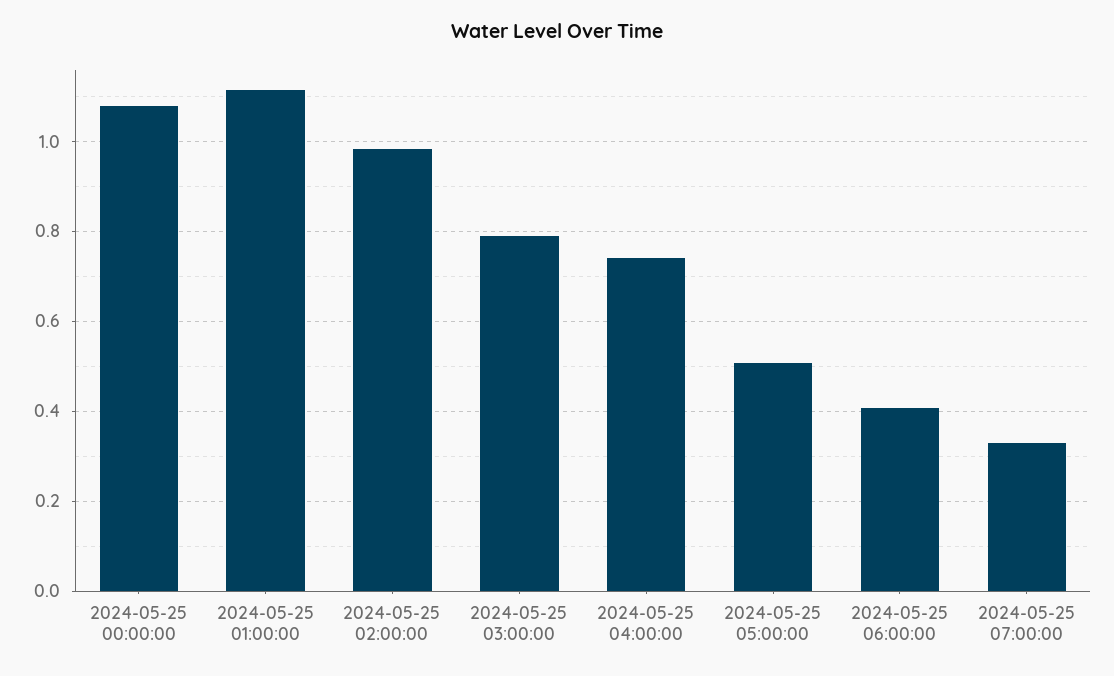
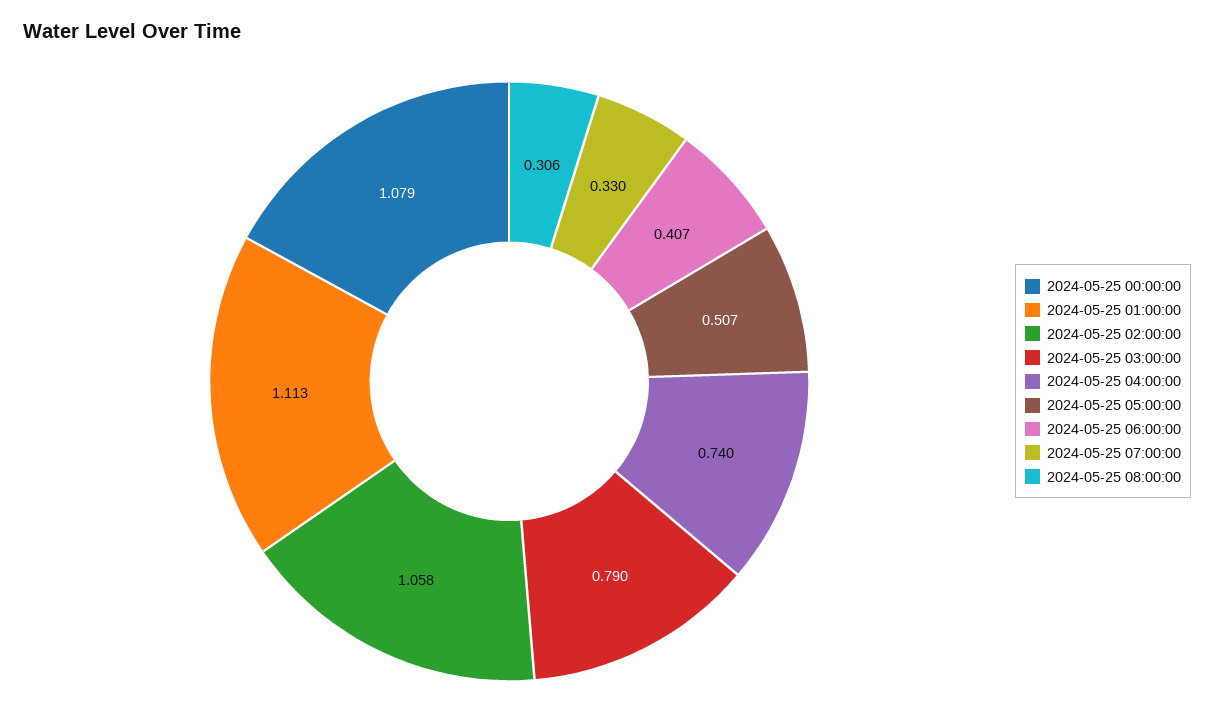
2024-05-25 02:00:00: 0.98 -> 1.058
2024-05-25 08:00:00: none -> 0.306

